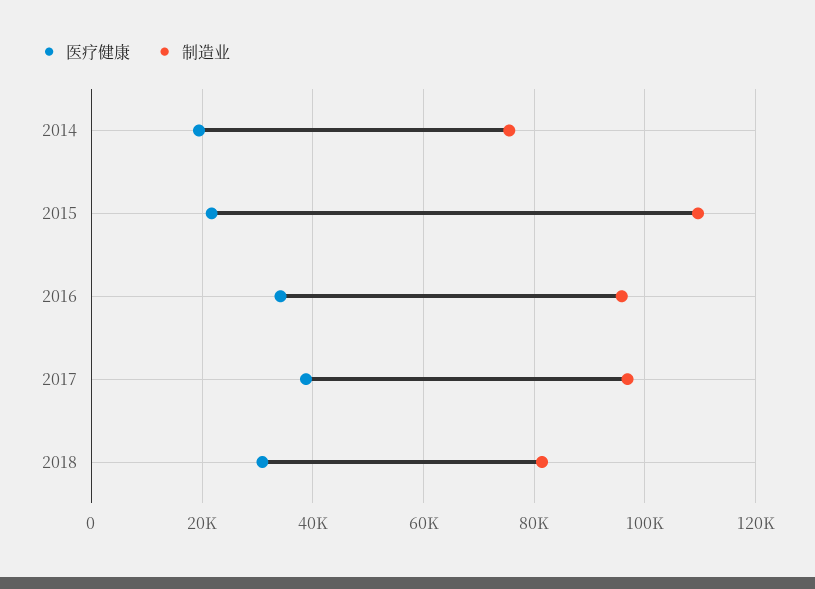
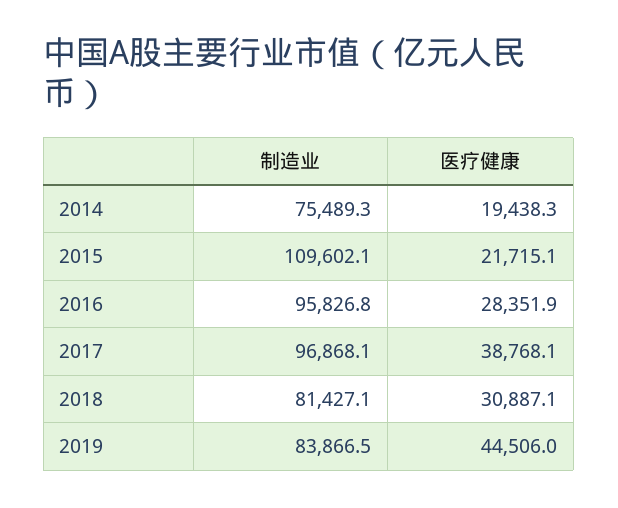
医疗健康, 2016: 34000 -> 28351.9
制造业, 2019: none -> 83866.5
医疗健康, 2019: none -> 44506

